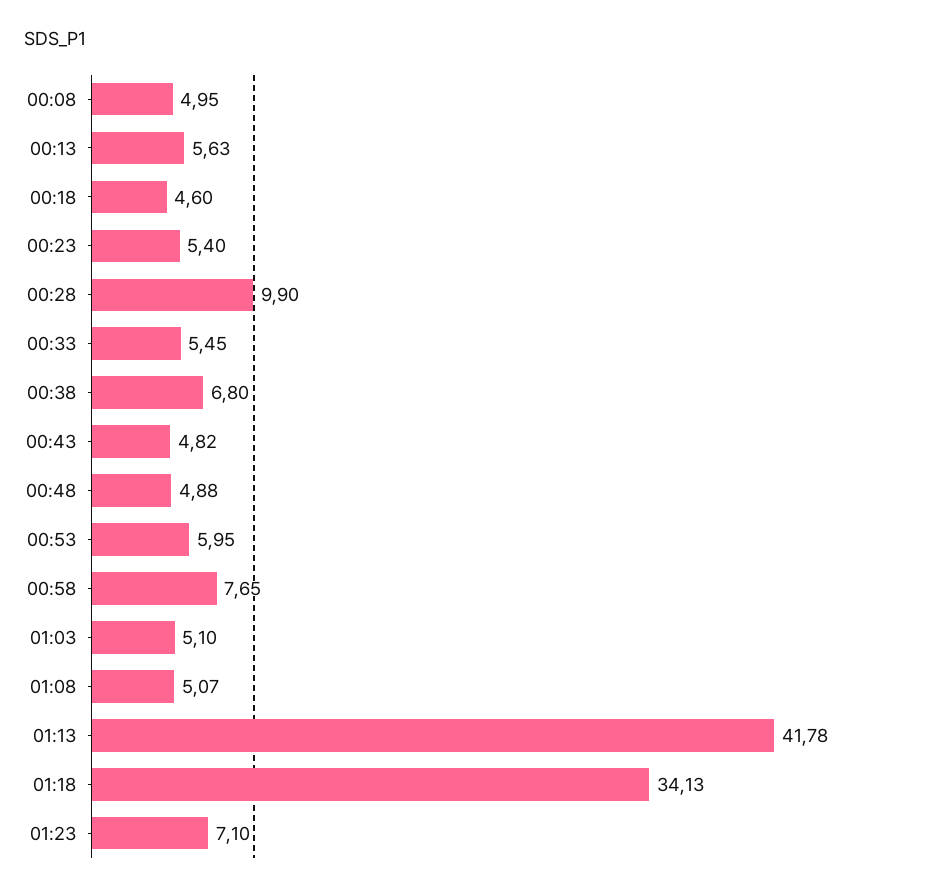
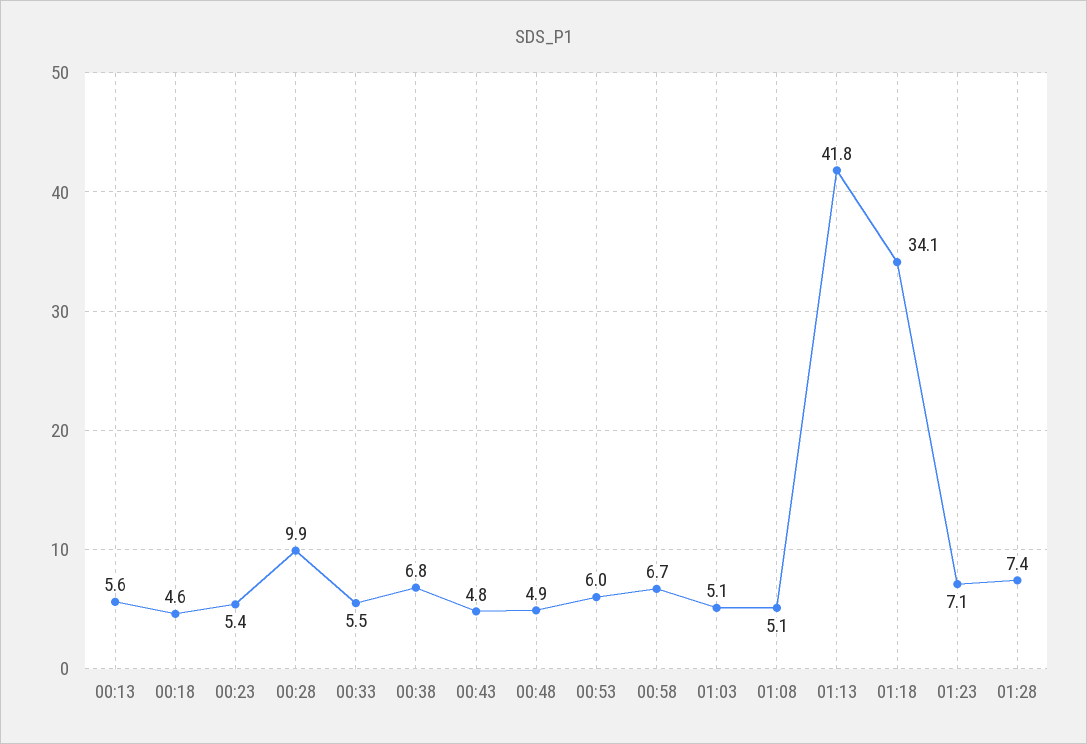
00:08: 4.95 -> none
00:58: 7.65 -> 6.7
01:28: none -> 7.4

